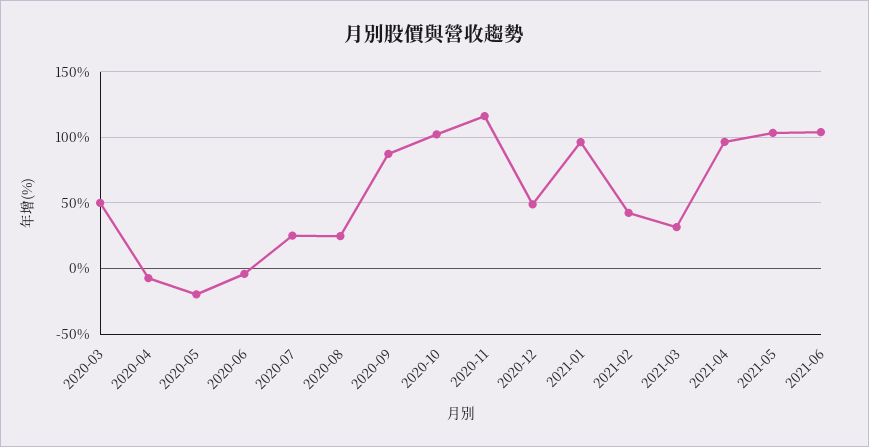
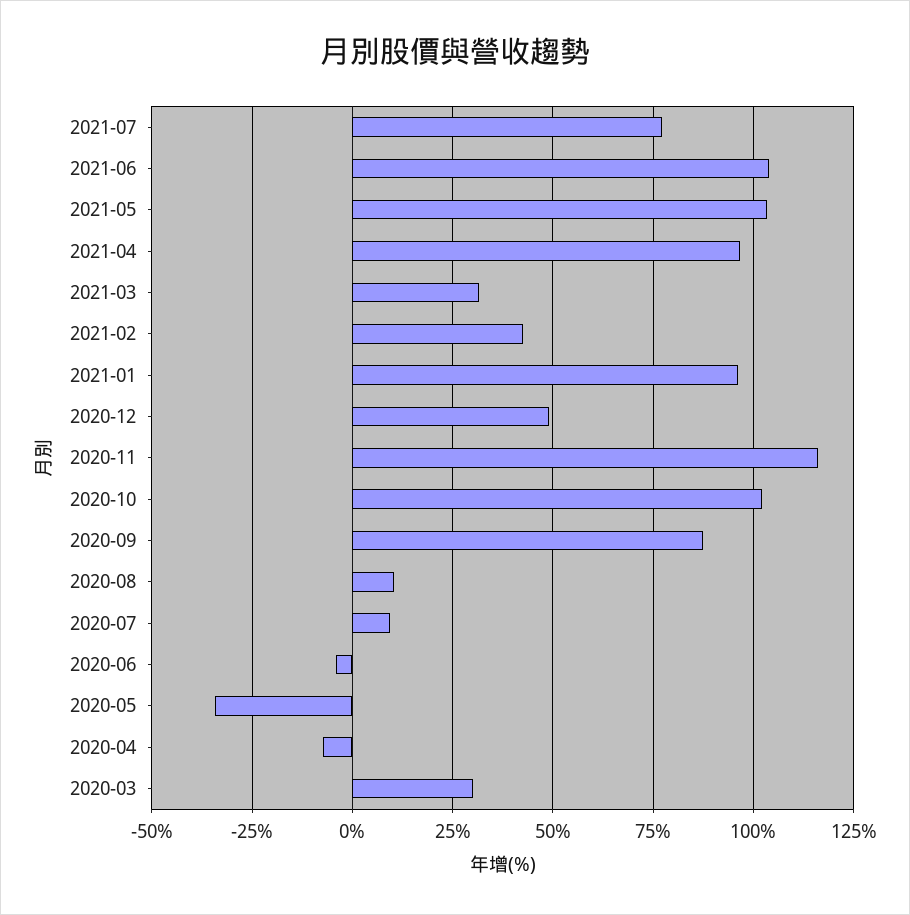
2020-03: 50 -> 30
2020-05: -20 -> -35
2020-07: 25 -> 10
2020-08: 25 -> 10
2021-07: none -> 77.5

